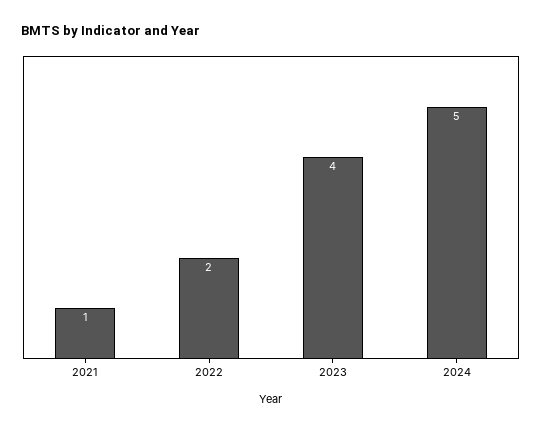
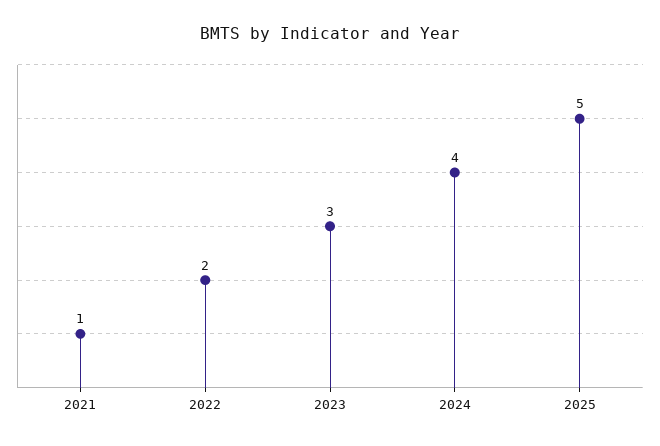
2023: 4 -> 3
2024: 5 -> 4
2025: none -> 5

